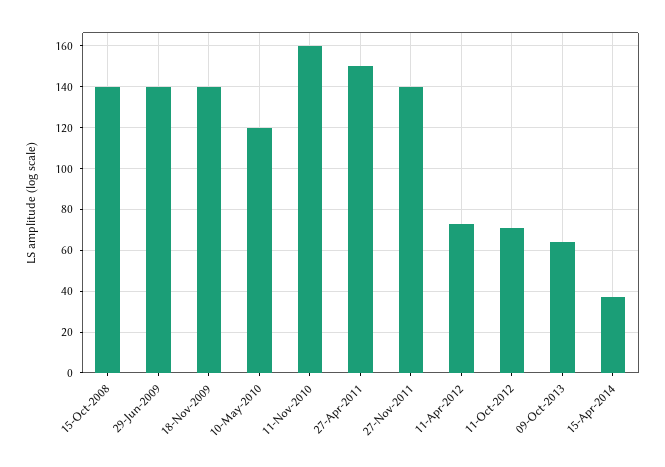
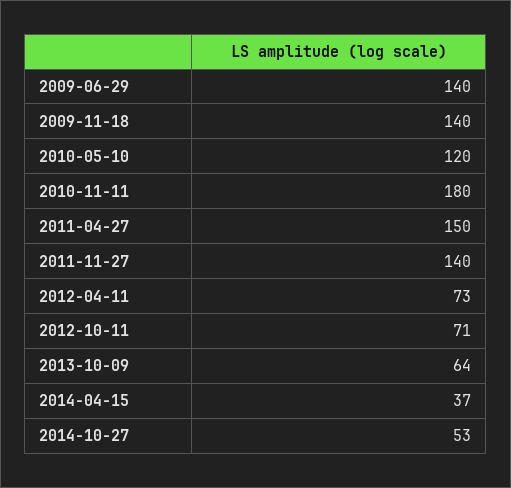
15-Oct-2008: 140 -> none
11-Nov-2010: 160 -> 180
2014-10-27: none -> 53

